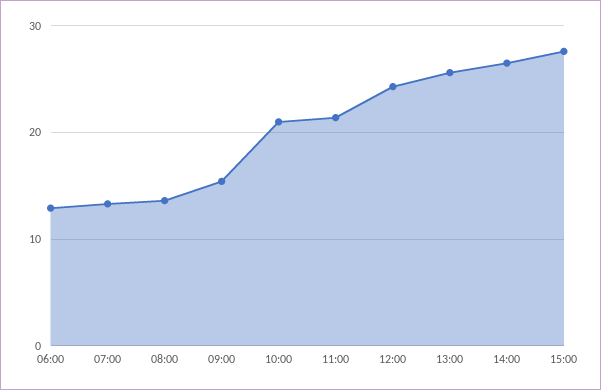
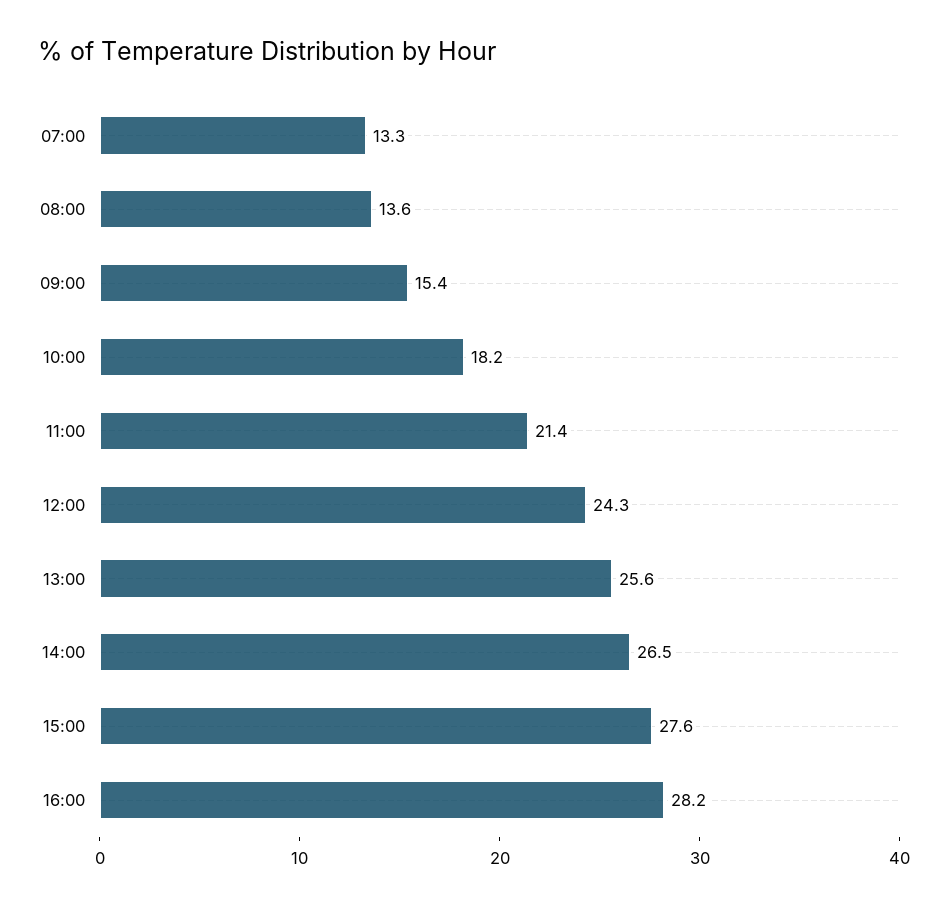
06:00: 13 -> none
10:00: 21 -> 18.2
16:00: none -> 28.2

